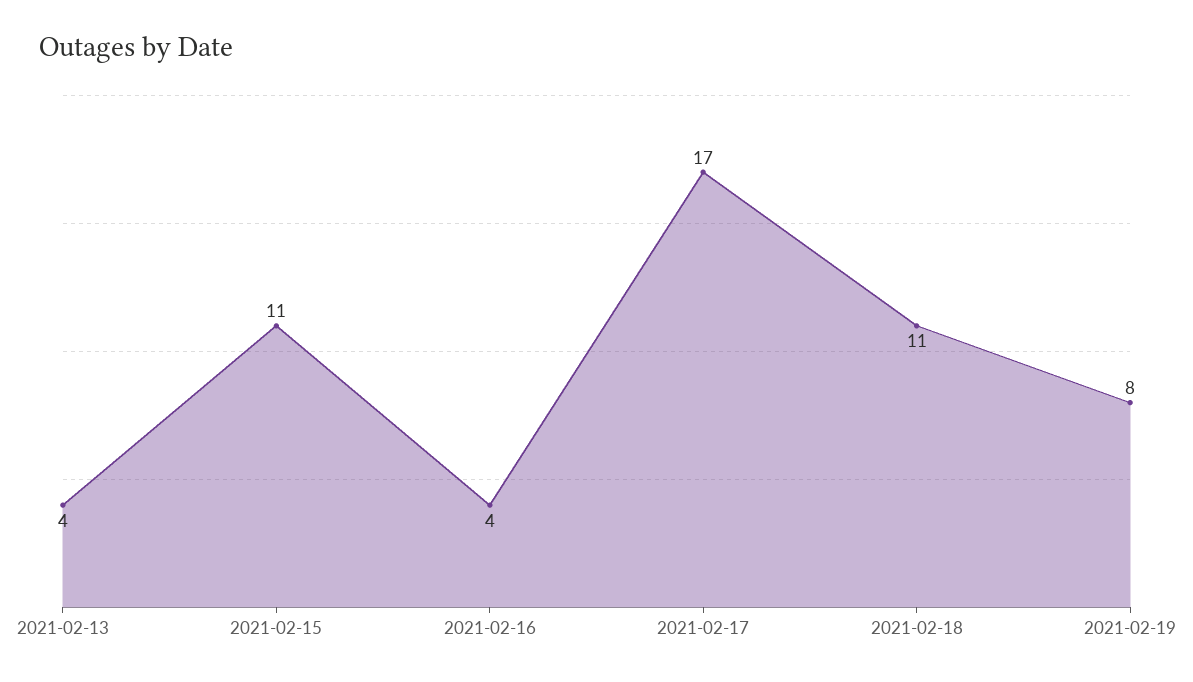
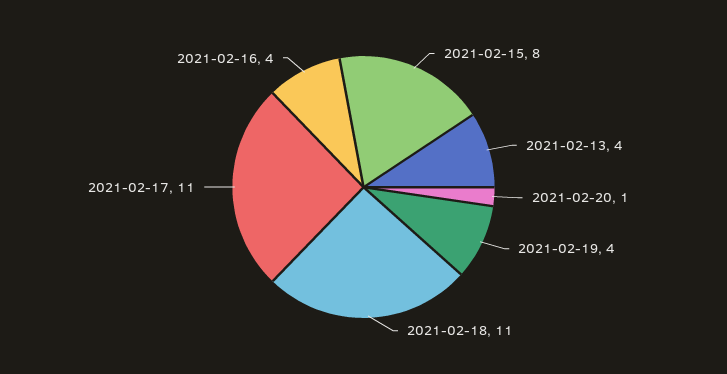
2021-02-15: 11 -> 8
2021-02-17: 17 -> 11
2021-02-19: 8 -> 4
2021-02-20: none -> 1

